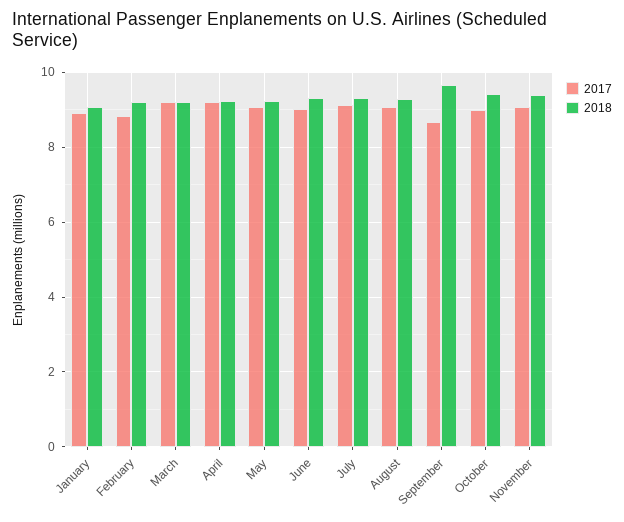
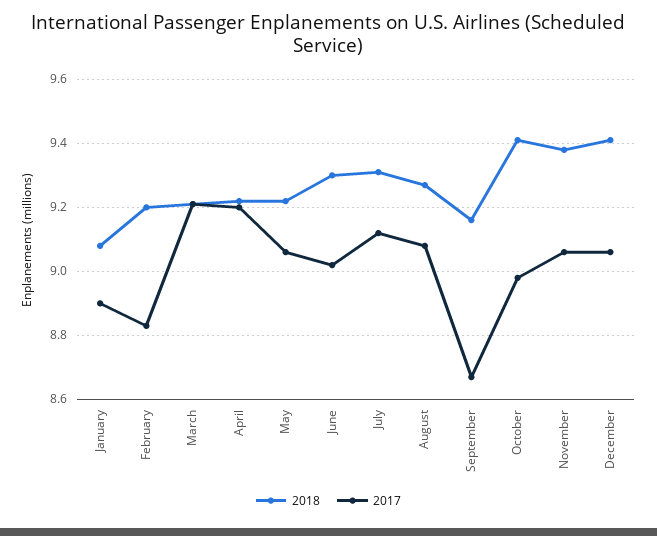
2018, September: 9.6 -> 9.15
2018, December: none -> 9.4
2017, December: none -> 9.05

